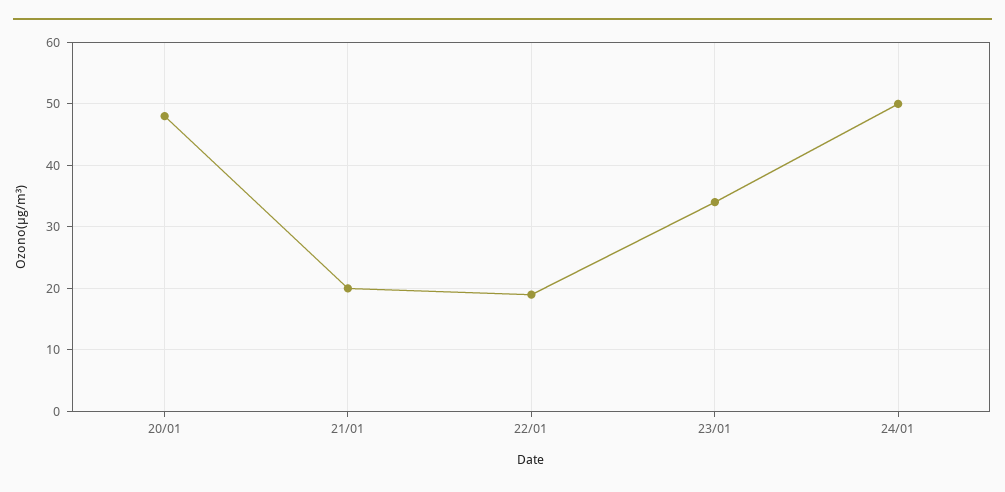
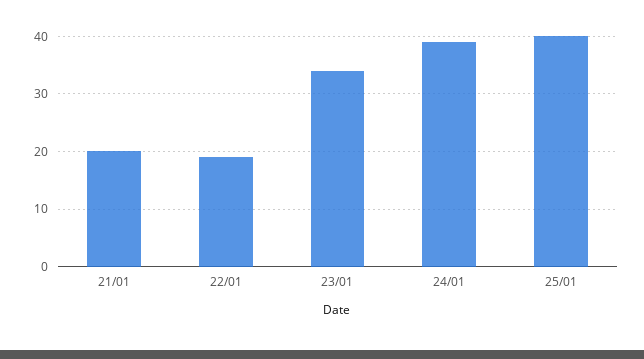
20/01: 48 -> none
24/01: 50 -> 40
25/01: none -> 40

